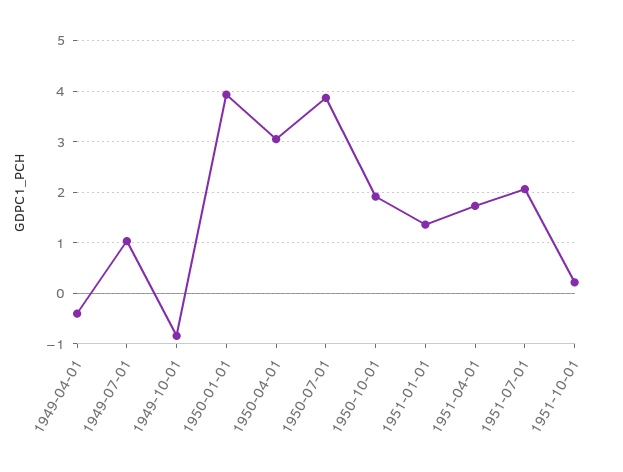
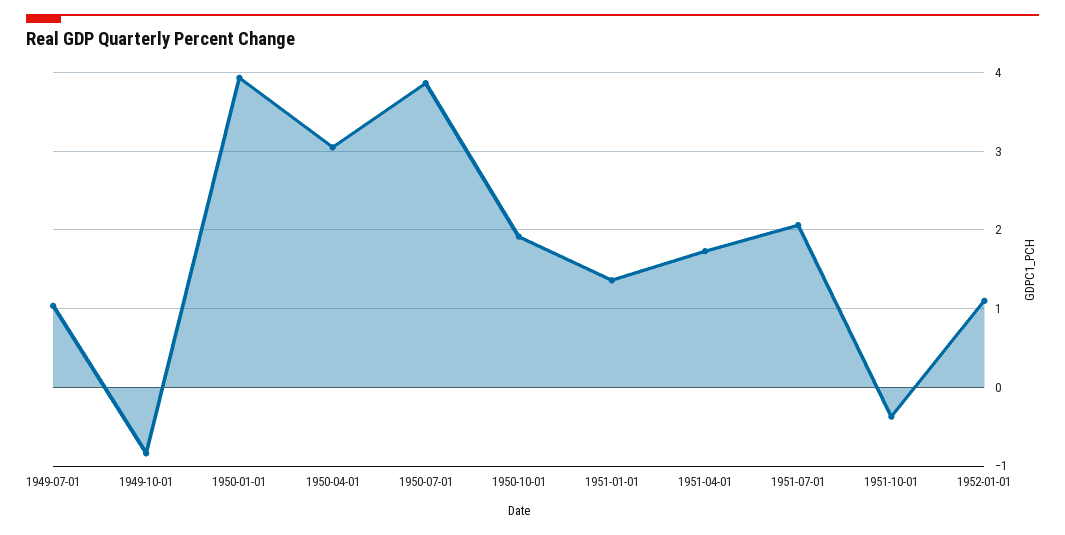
1949-04-01: -0.4 -> none
1951-10-01: 0.2 -> -0.4
1952-01-01: none -> 1.1

